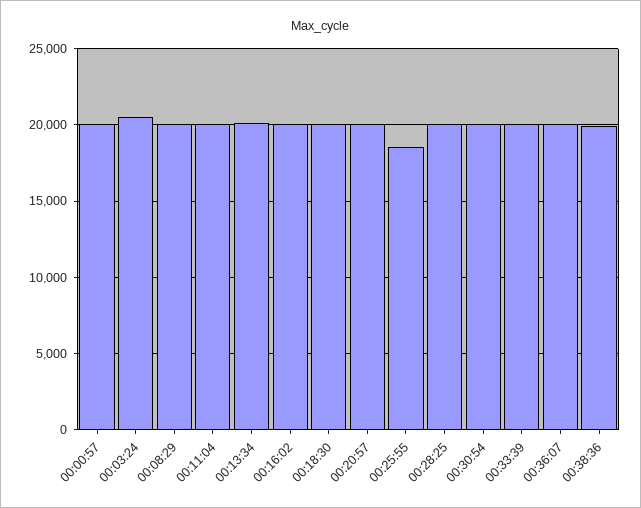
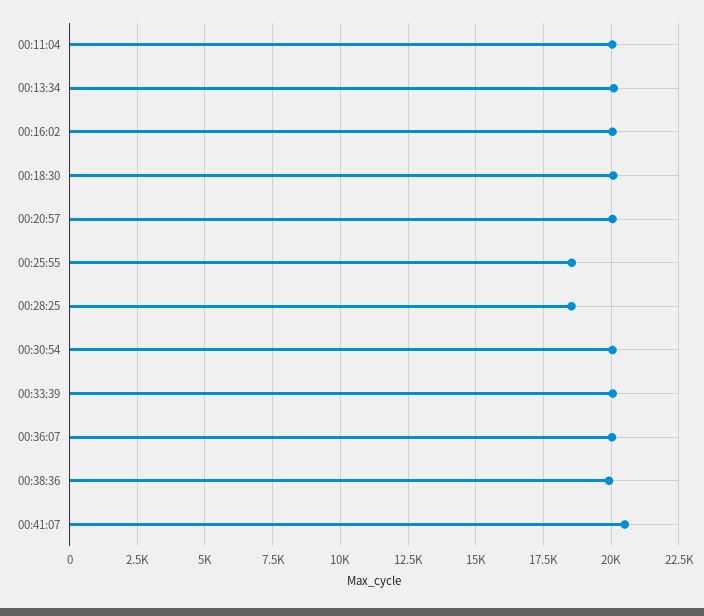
00:00:57: 20000 -> none
00:03:24: 20500 -> none
00:08:29: 20000 -> none
00:28:25: 20000 -> 18500
00:41:07: none -> 20500

